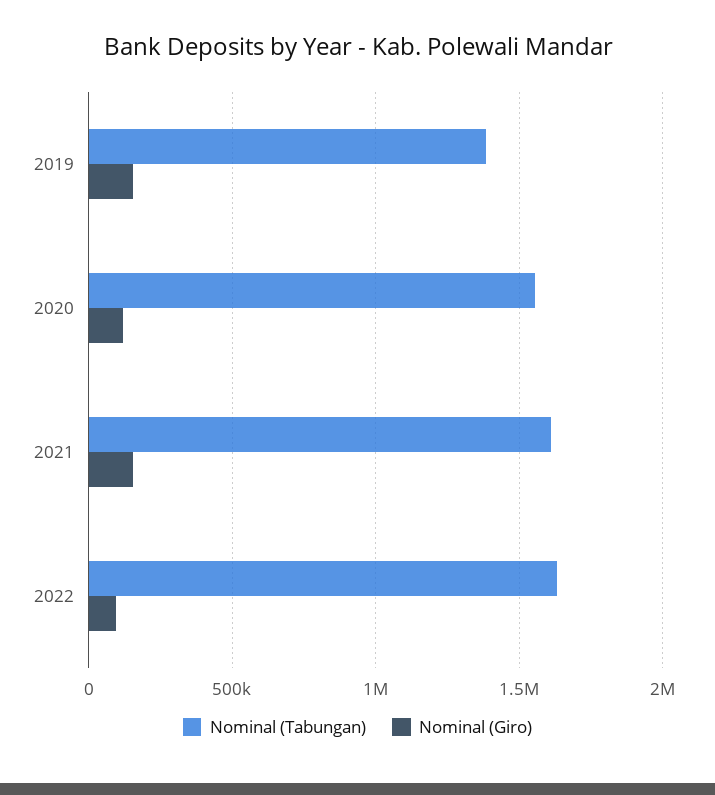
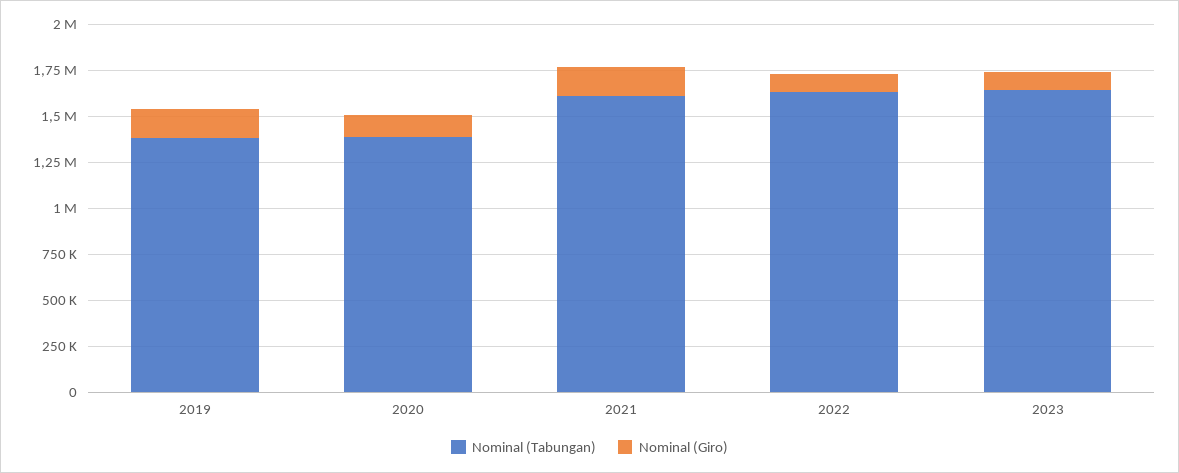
Nominal (Tabungan), 2020: 1550000 -> 1400000
Nominal (Tabungan), 2023: none -> 1650000
Nominal (Giro), 2023: none -> 100000

